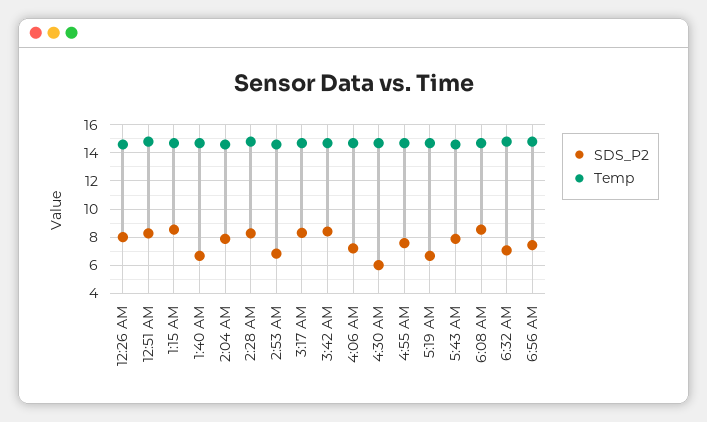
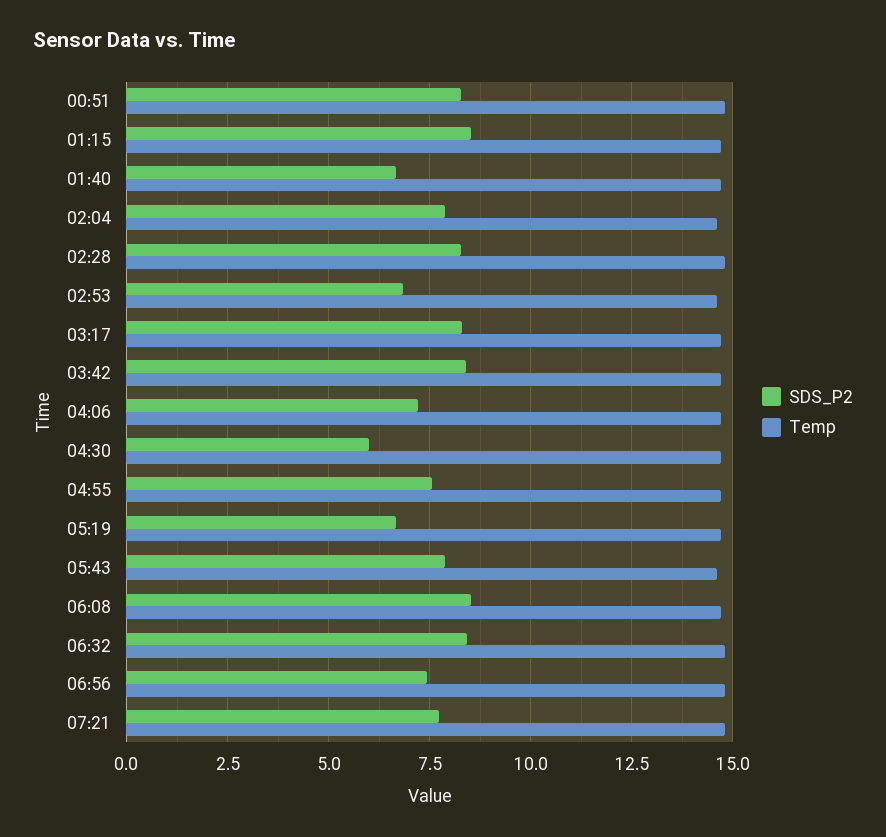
SDS_P2, 12:26 AM: 8 -> none
Temp, 12:26 AM: 14.5 -> none
SDS_P2, 6:32 AM: 7 -> 8.5
SDS_P2, 07:21: none -> 7.75
Temp, 07:21: none -> 14.75

